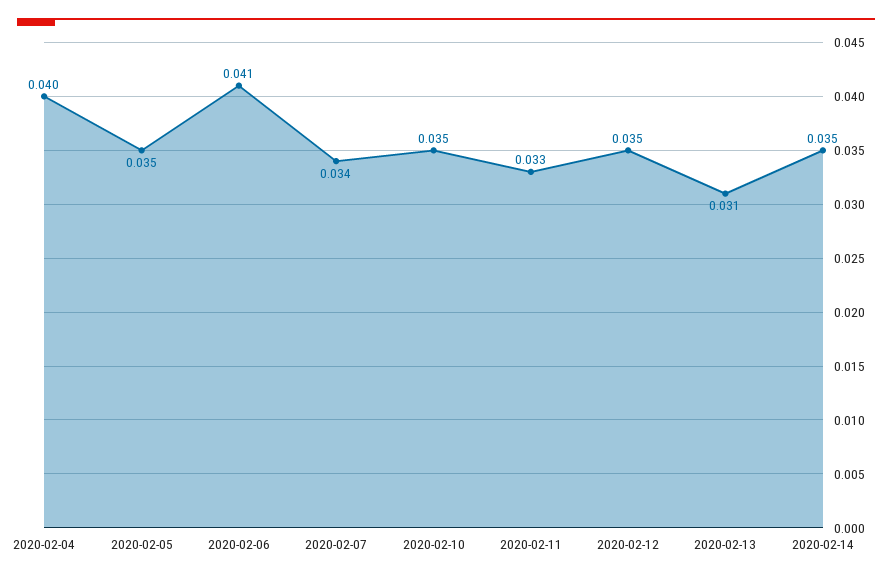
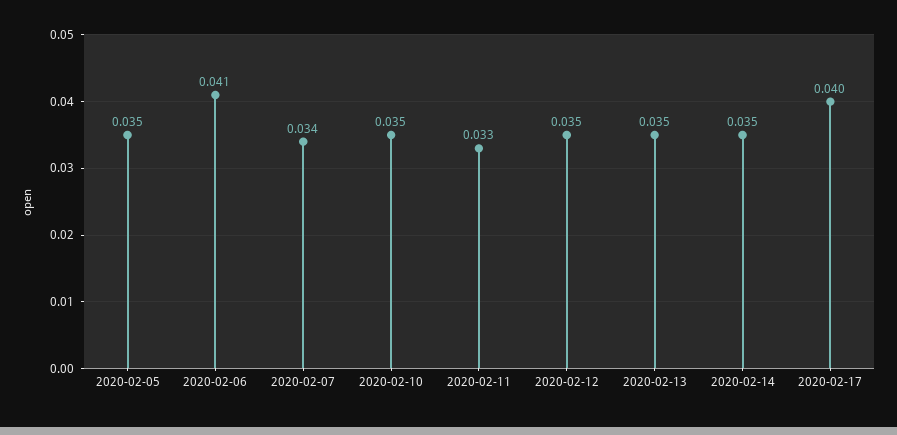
2020-02-04: 0.04 -> none
2020-02-13: 0.031 -> 0.035
2020-02-17: none -> 0.04

